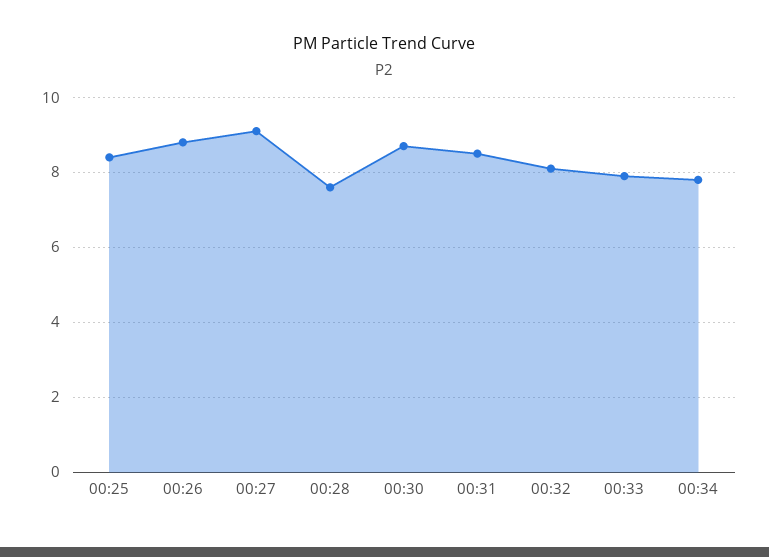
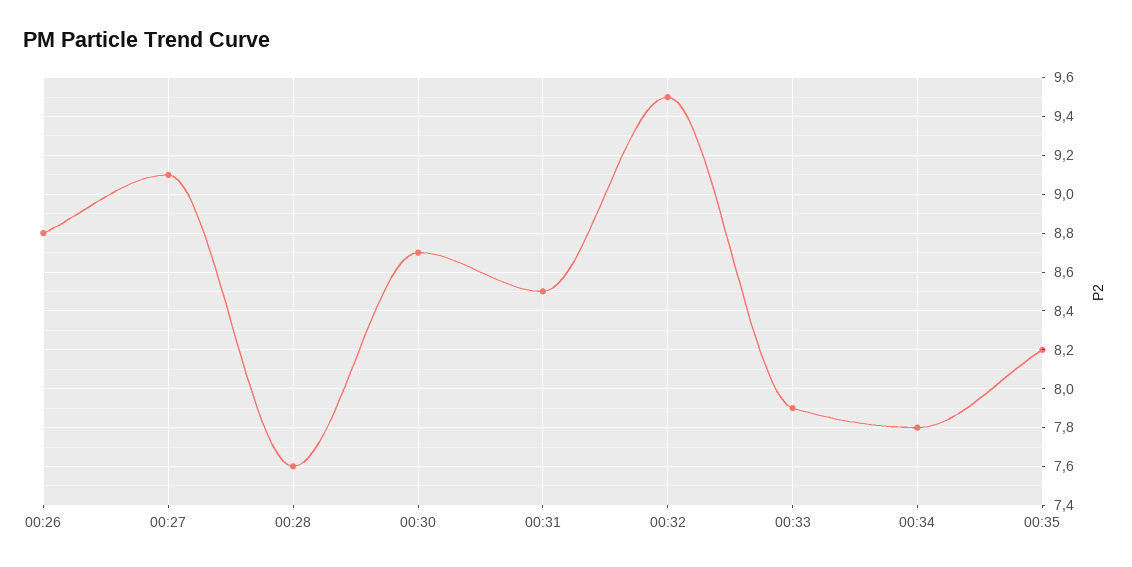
00:25: 8.5 -> none
00:32: 8 -> 9.5
00:35: none -> 8.2

